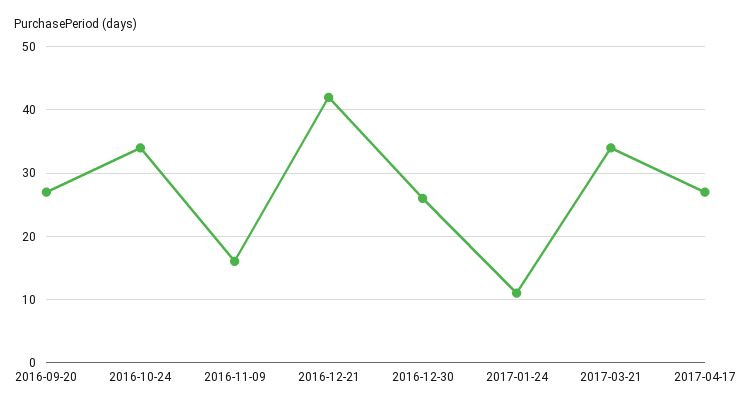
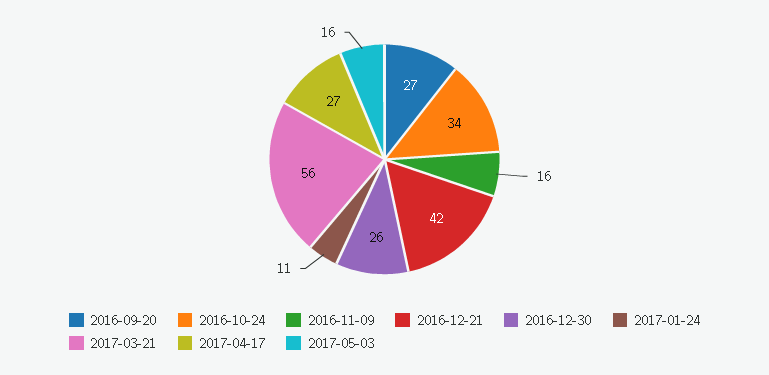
2017-03-21: 34 -> 56
2017-05-03: none -> 16

